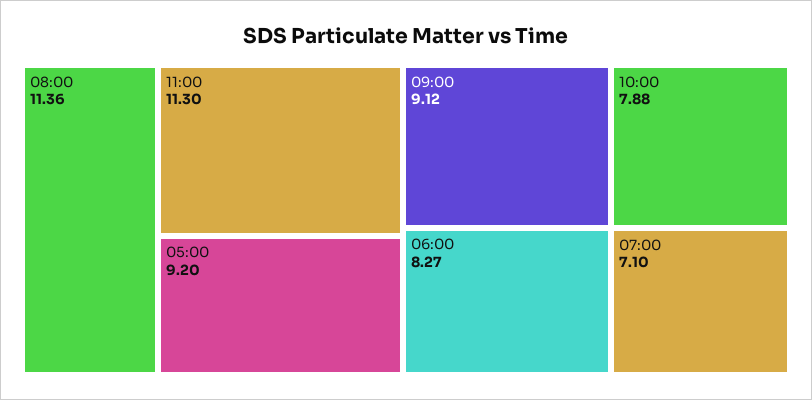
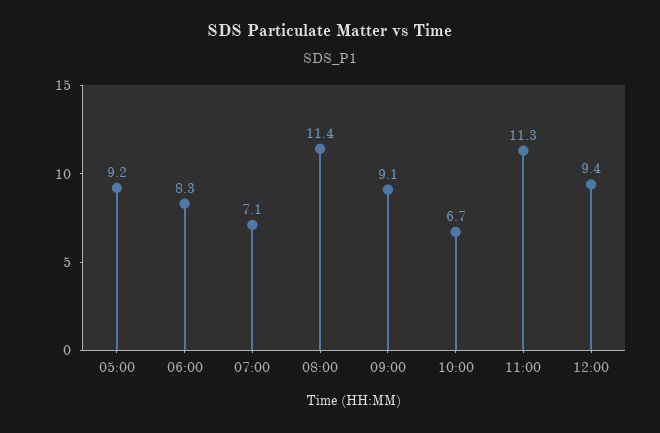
10:00: 7.88 -> 6.7
12:00: none -> 9.4

